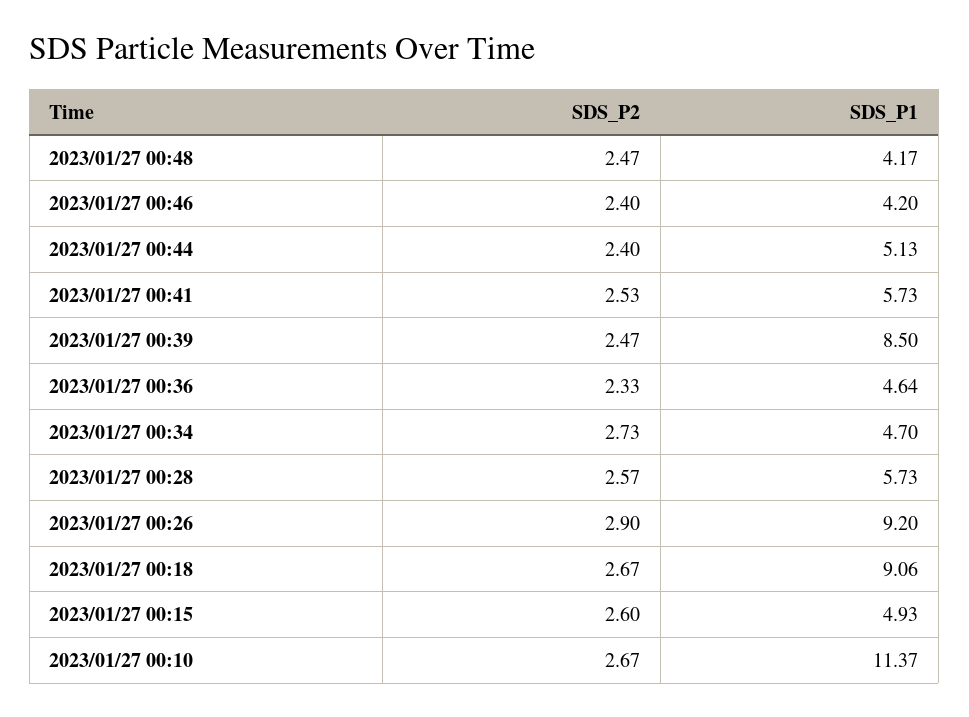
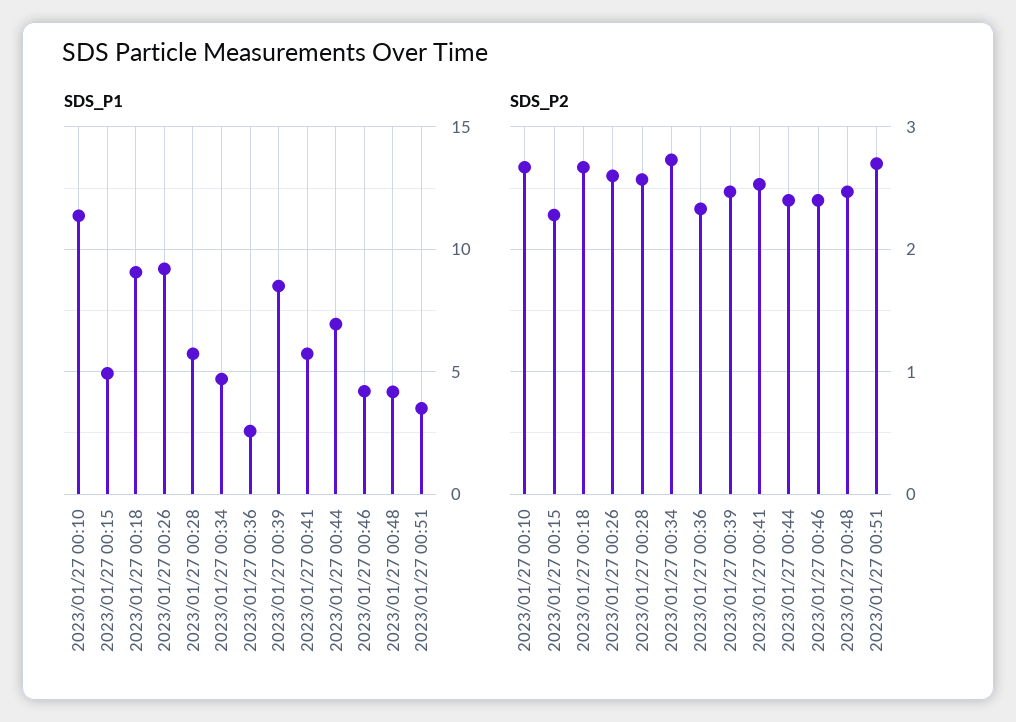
SDS_P1, 2023/01/27 00:44: 5.13 -> 7
SDS_P1, 2023/01/27 00:36: 4.64 -> 2.5
SDS_P2, 2023/01/27 00:26: 2.9 -> 2.6
SDS_P2, 2023/01/27 00:15: 2.6 -> 2.3
SDS_P1, 2023/01/27 00:51: none -> 3.5
SDS_P2, 2023/01/27 00:51: none -> 2.7

